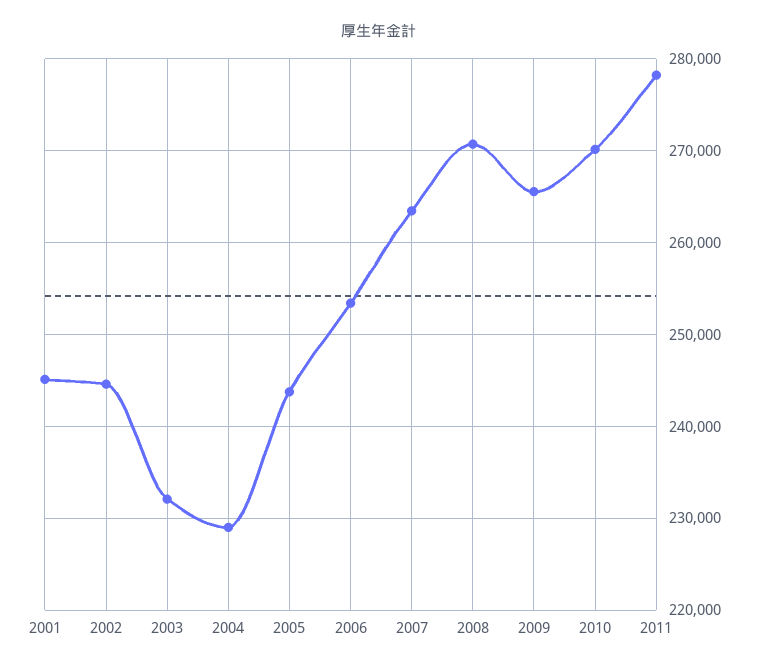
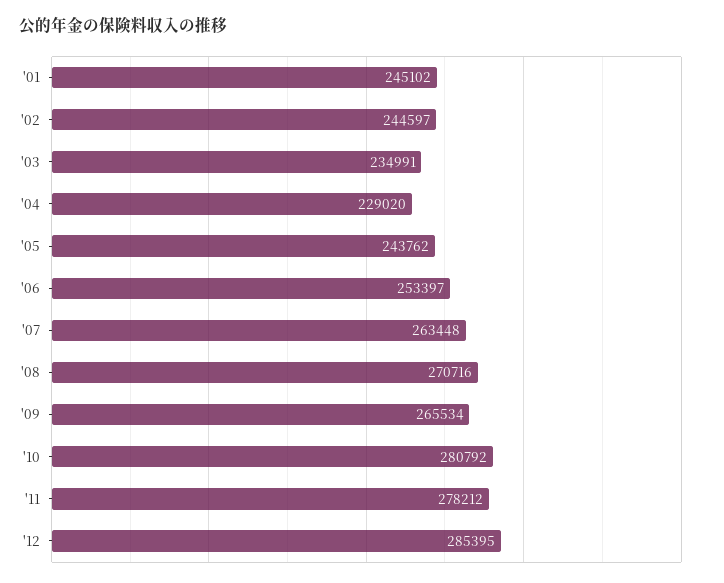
2003: 232000 -> 234991
2010: 270000 -> 280792
'12: none -> 285395

